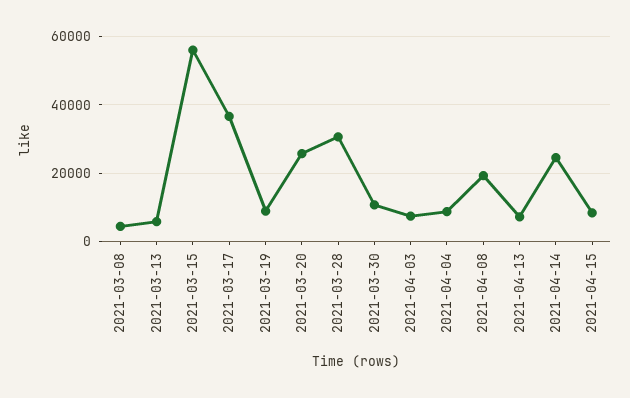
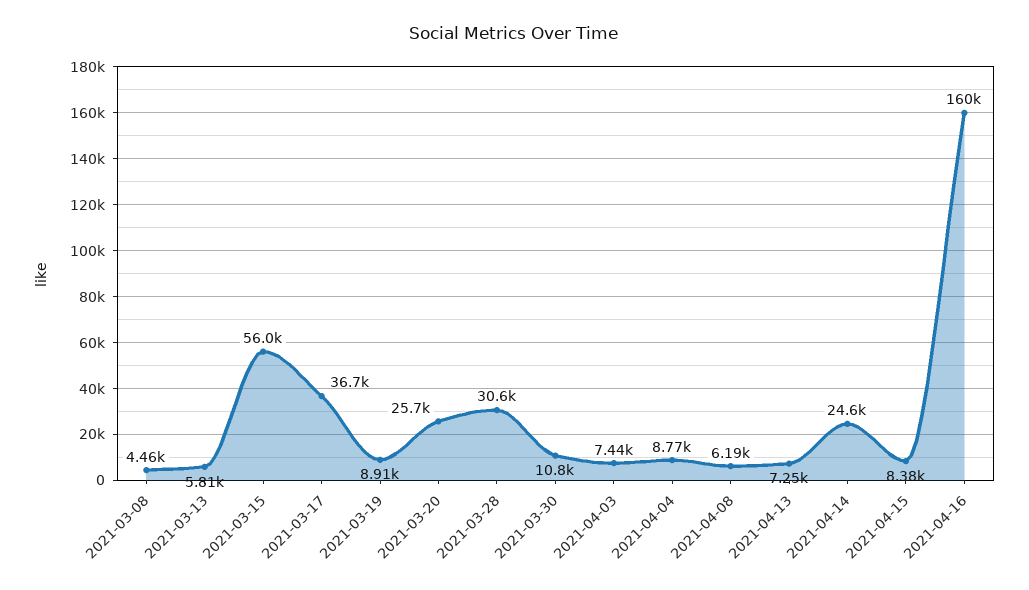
2021-04-08: 20000 -> 6190
2021-04-16: none -> 160000

